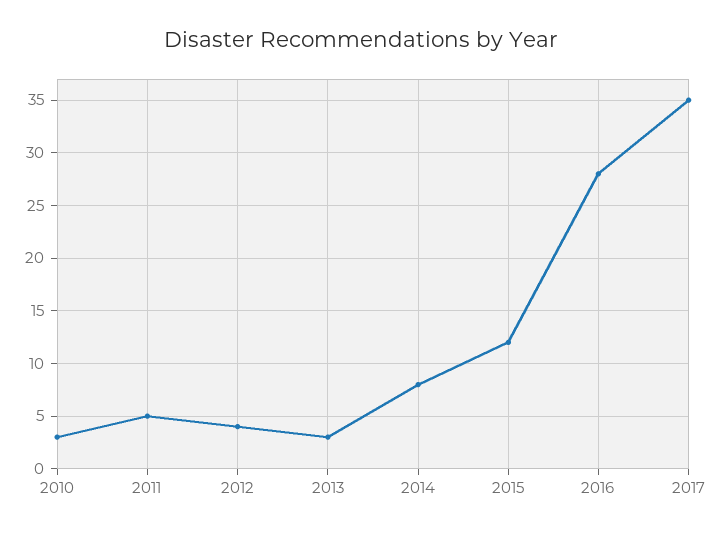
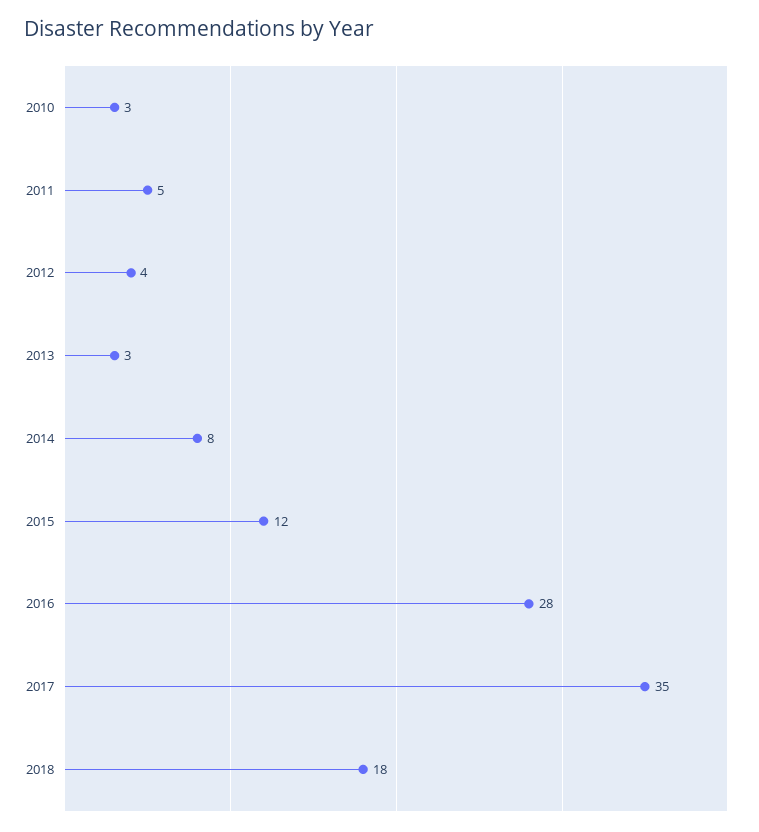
2018: none -> 18

